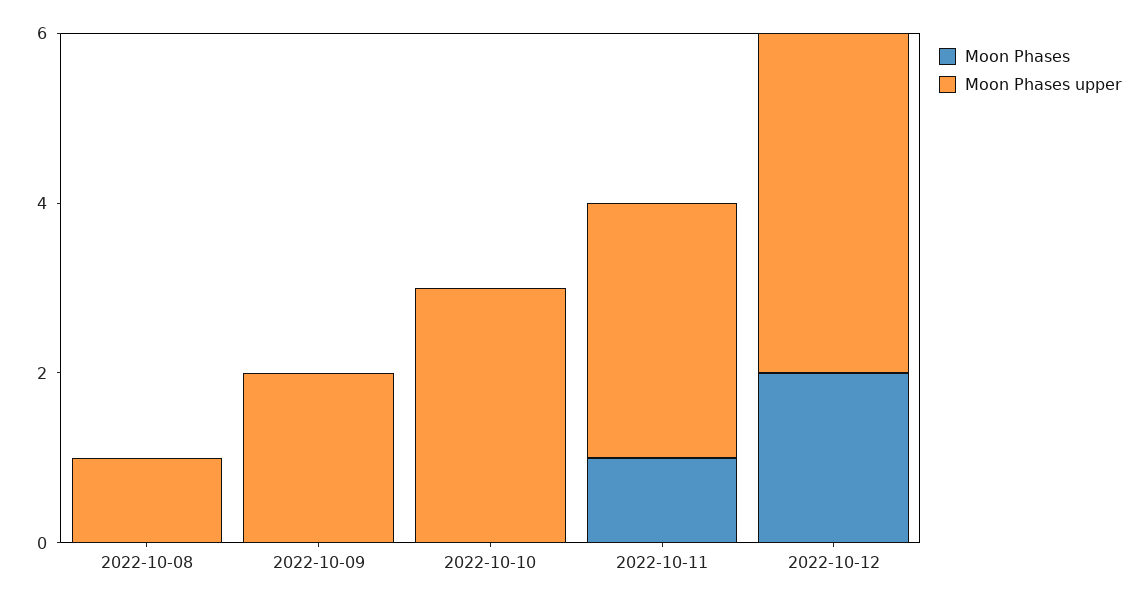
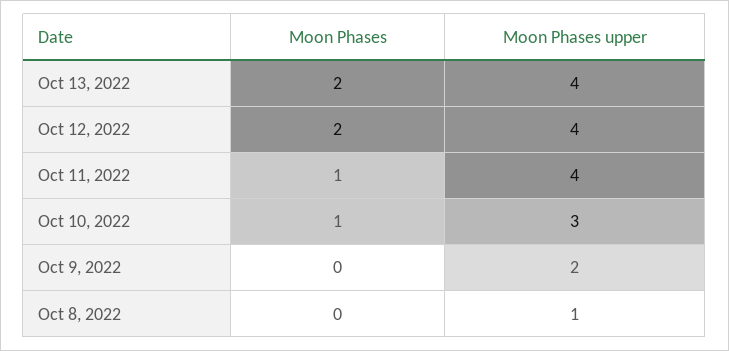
Moon Phases, 2022-10-10: 0 -> 1
Moon Phases upper, 2022-10-11: 3 -> 4
Moon Phases, Oct 13, 2022: none -> 2
Moon Phases upper, Oct 13, 2022: none -> 4

